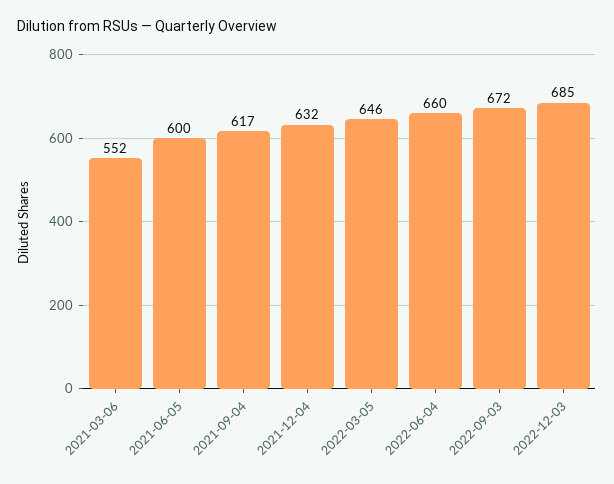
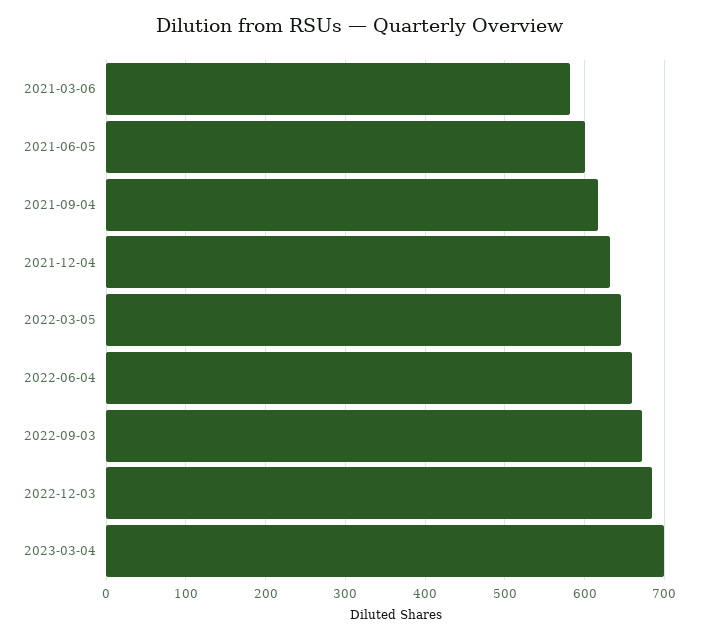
2021-03-06: 552 -> 580
2023-03-04: none -> 700

